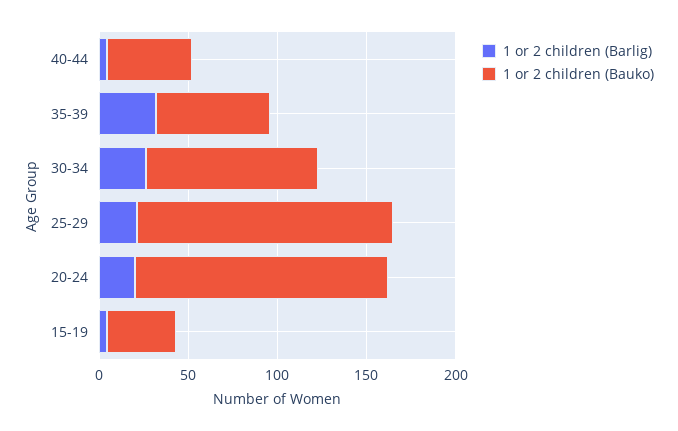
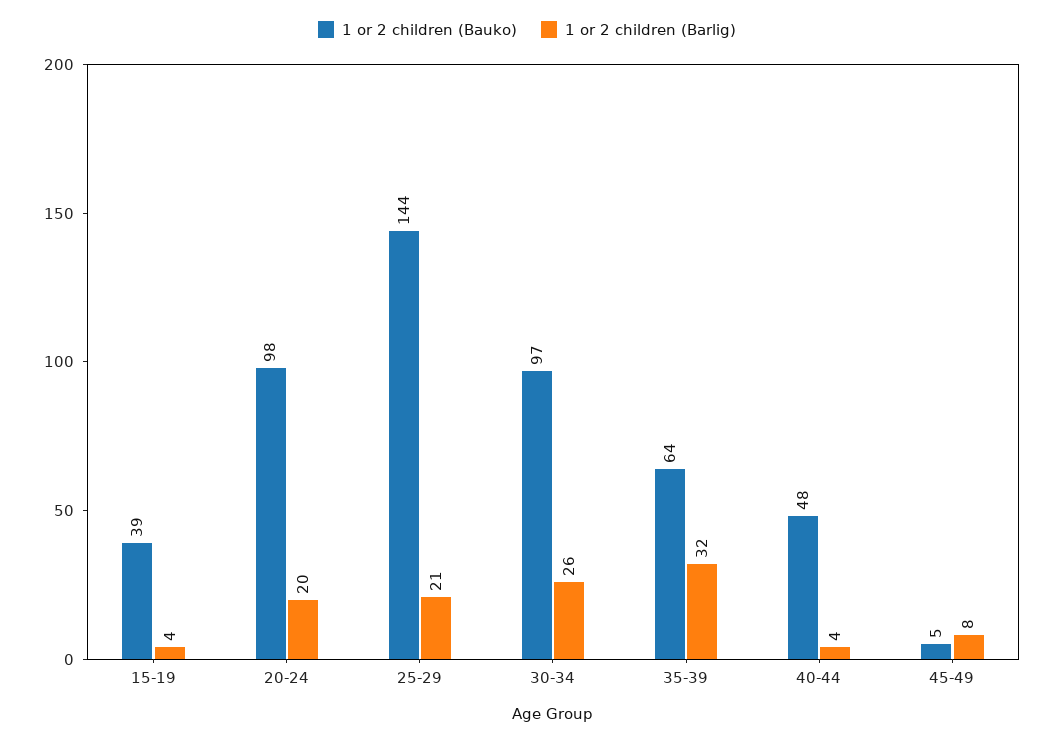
1 or 2 children (Bauko), 20-24: 140 -> 98
1 or 2 children (Bauko), 45-49: none -> 5
1 or 2 children (Barlig), 45-49: none -> 8

